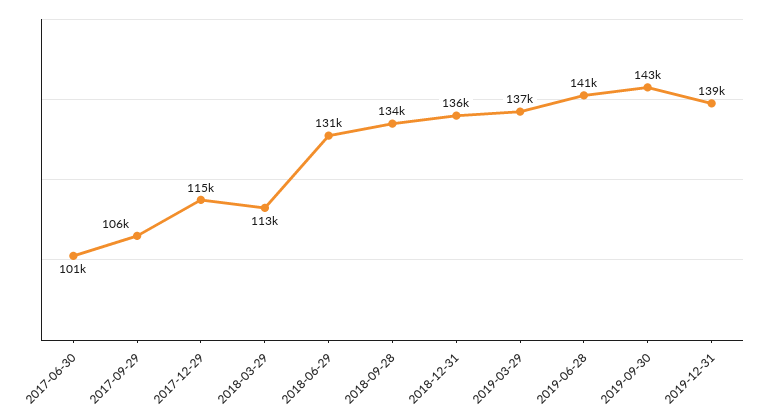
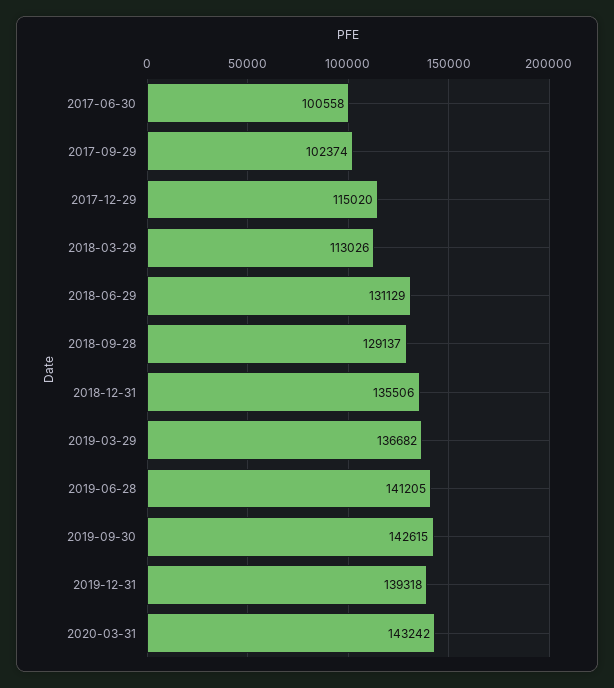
2017-09-29: 106000 -> 102374
2018-09-28: 134000 -> 129137
2020-03-31: none -> 143242

